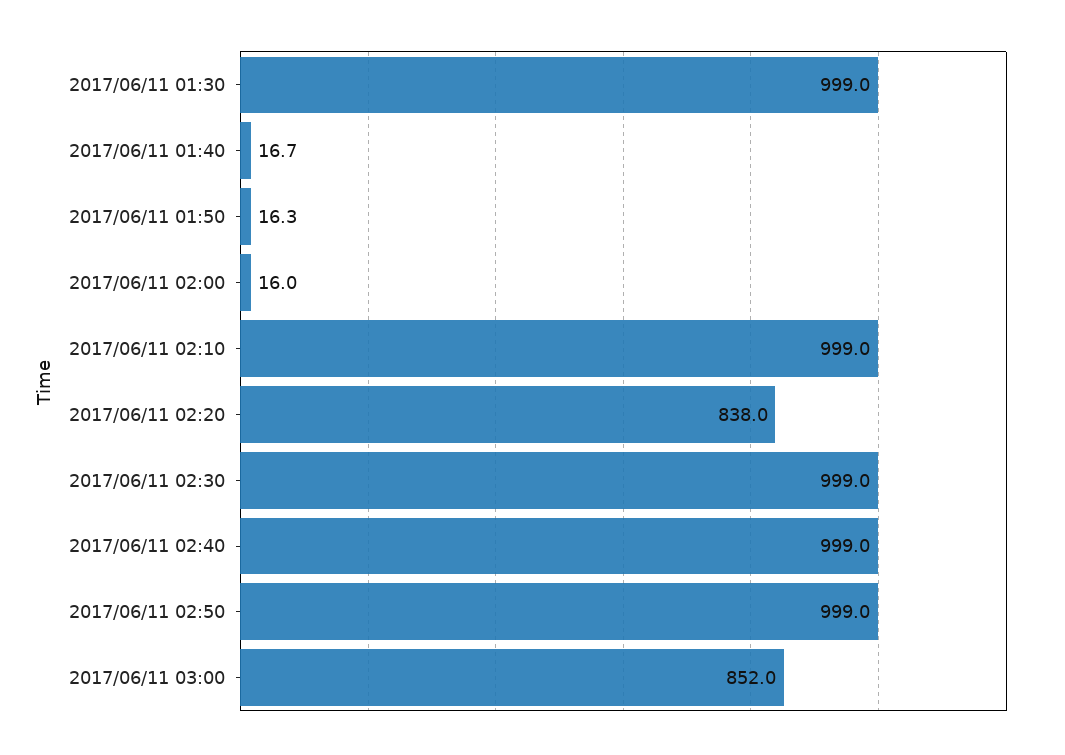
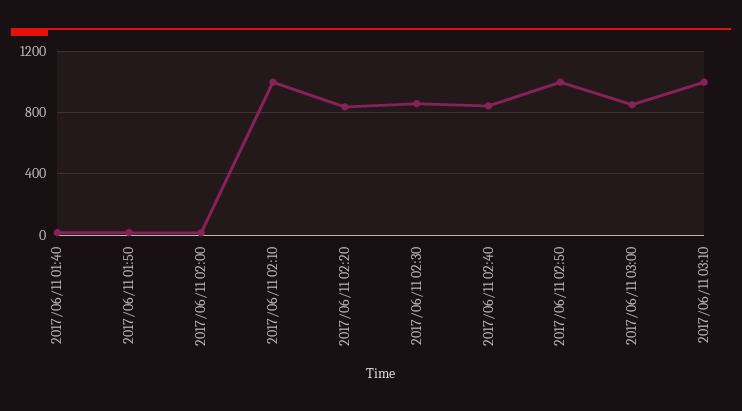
2017/06/11 01:30: 999 -> none
2017/06/11 02:30: 999 -> 850
2017/06/11 02:40: 999 -> 850
2017/06/11 03:10: none -> 1000

